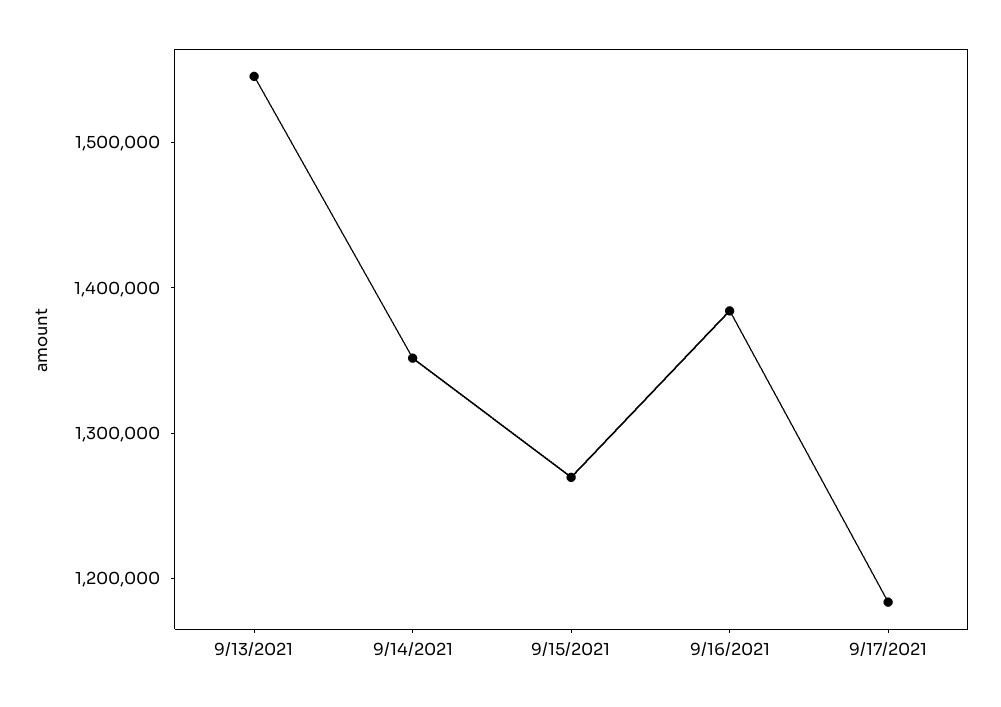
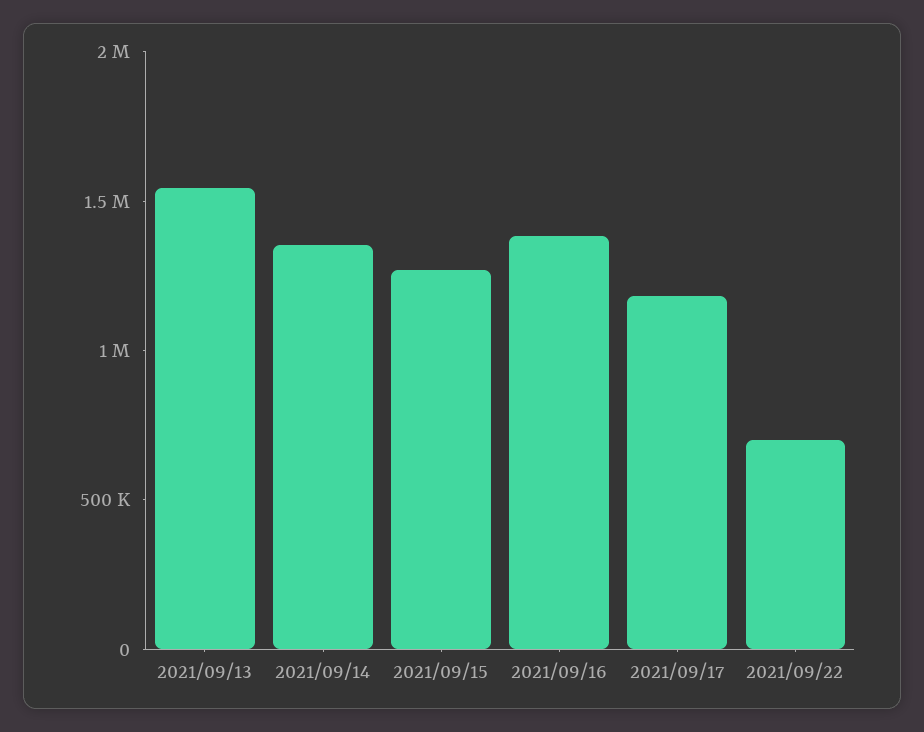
2021/09/22: none -> 700000

